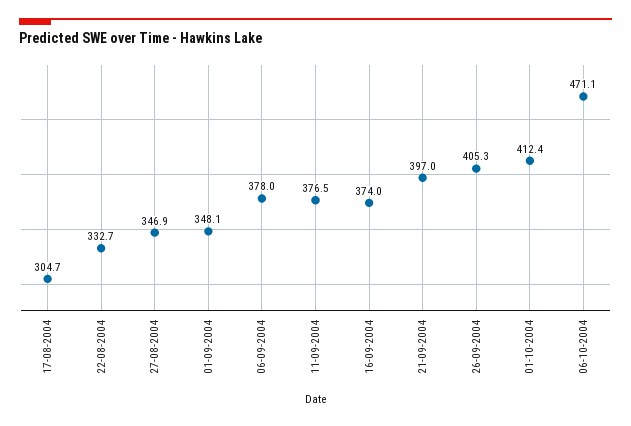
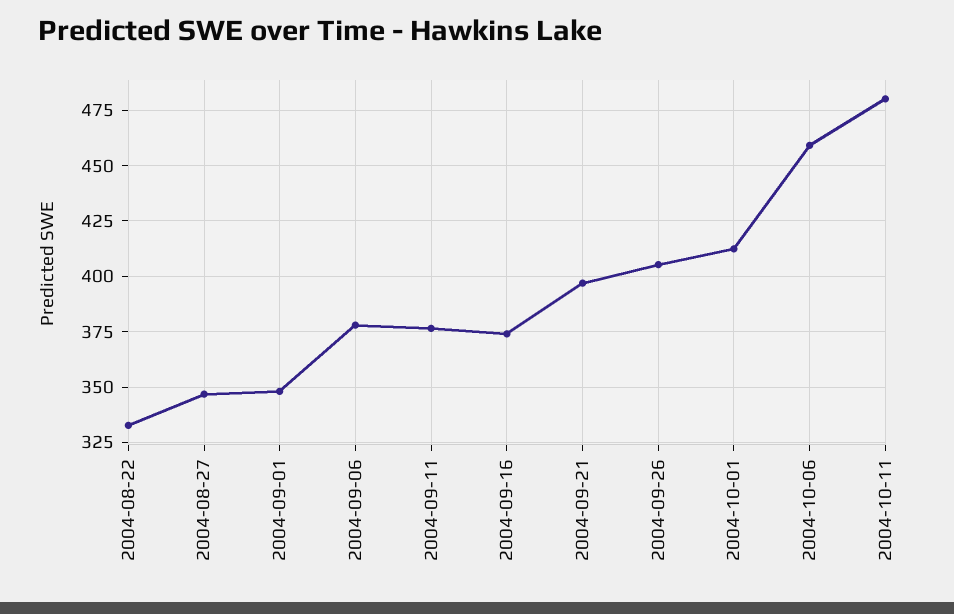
17-08-2004: 304.7 -> none
06-10-2004: 471.1 -> 460
2004-10-11: none -> 480

